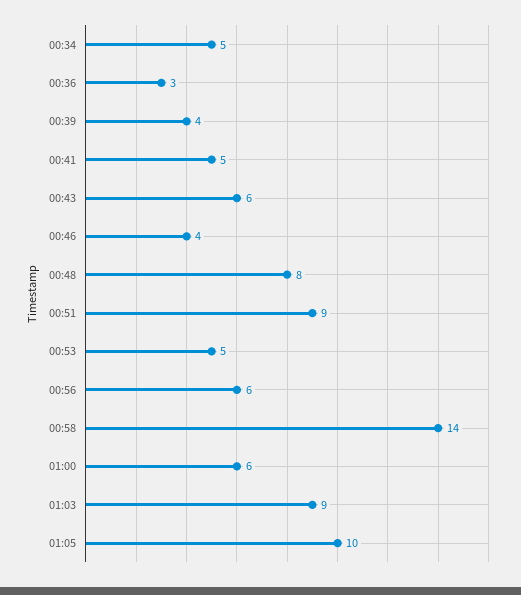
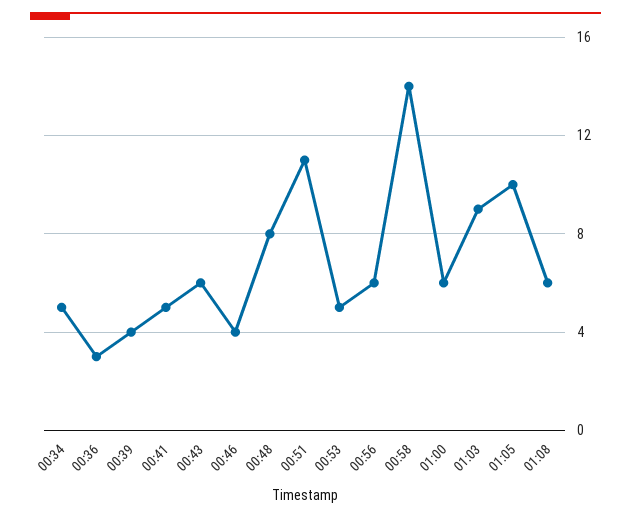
00:51: 9 -> 11
01:08: none -> 6

